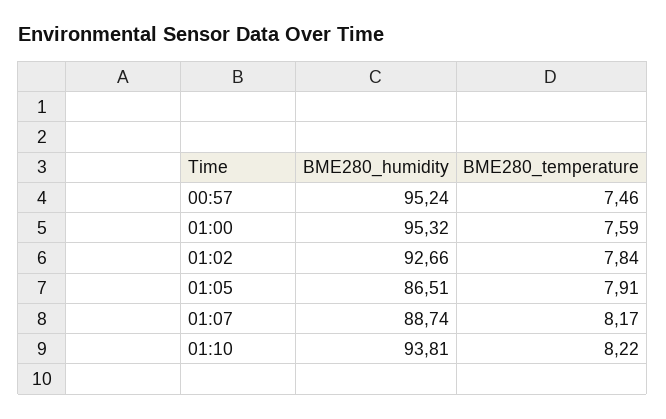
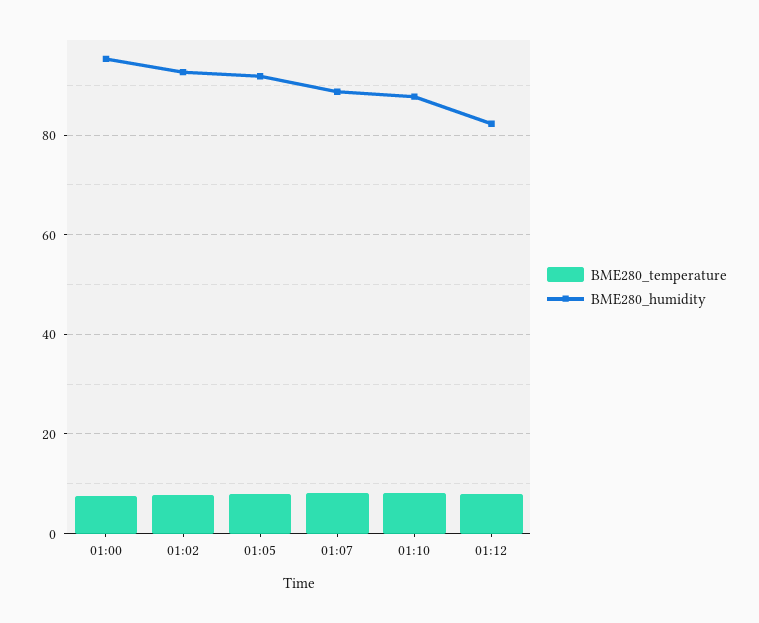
BME280_humidity, 00:57: 95.24 -> none
BME280_temperature, 00:57: 7.46 -> none
BME280_humidity, 01:05: 86.51 -> 92
BME280_humidity, 01:10: 93.81 -> 88
BME280_temperature, 01:12: none -> 8
BME280_humidity, 01:12: none -> 82

